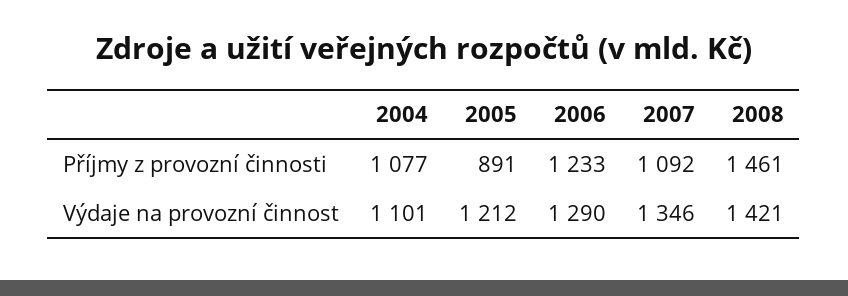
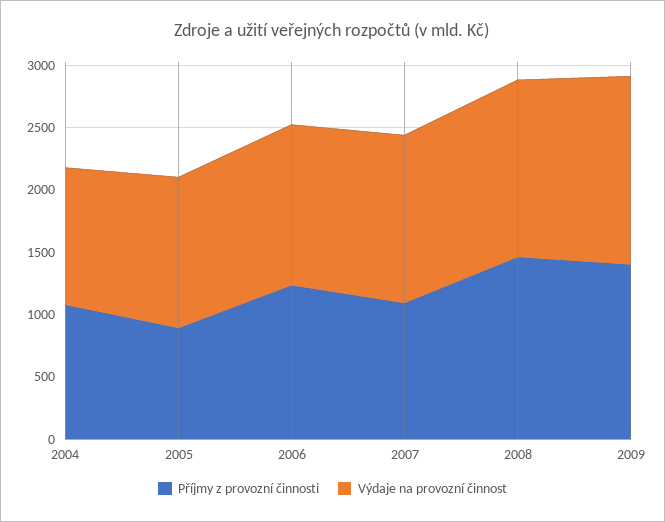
Příjmy z provozní činnosti, 2009: none -> 1400
Výdaje na provozní činnost, 2009: none -> 1500

